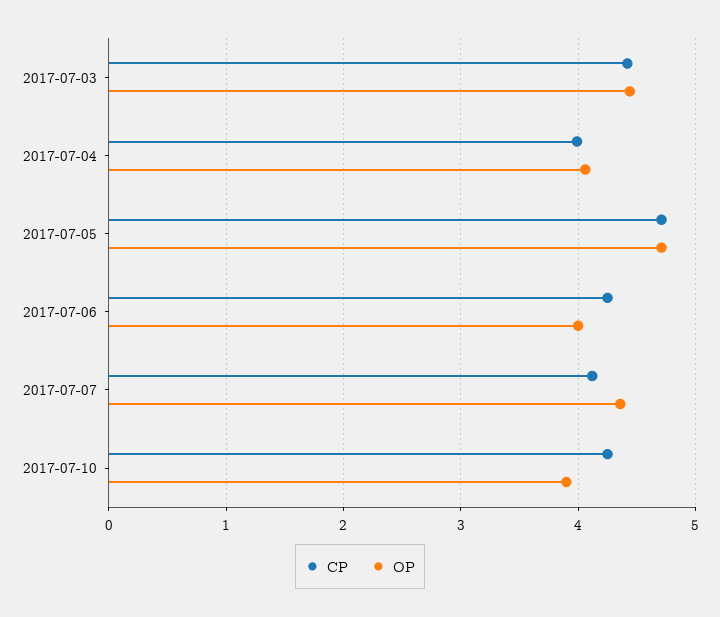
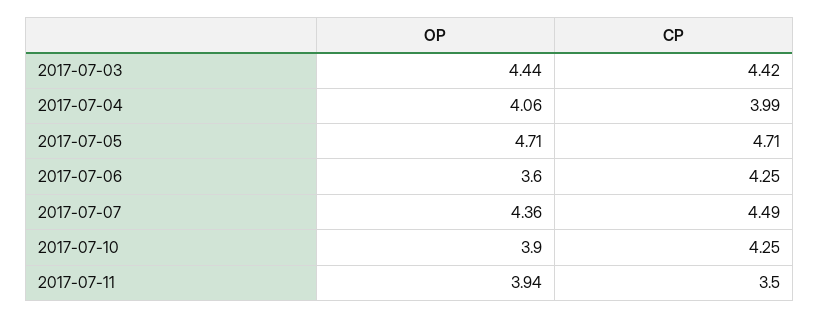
OP, 2017-07-06: 4 -> 3.6
CP, 2017-07-07: 4.1 -> 4.49
OP, 2017-07-11: none -> 3.94
CP, 2017-07-11: none -> 3.5

